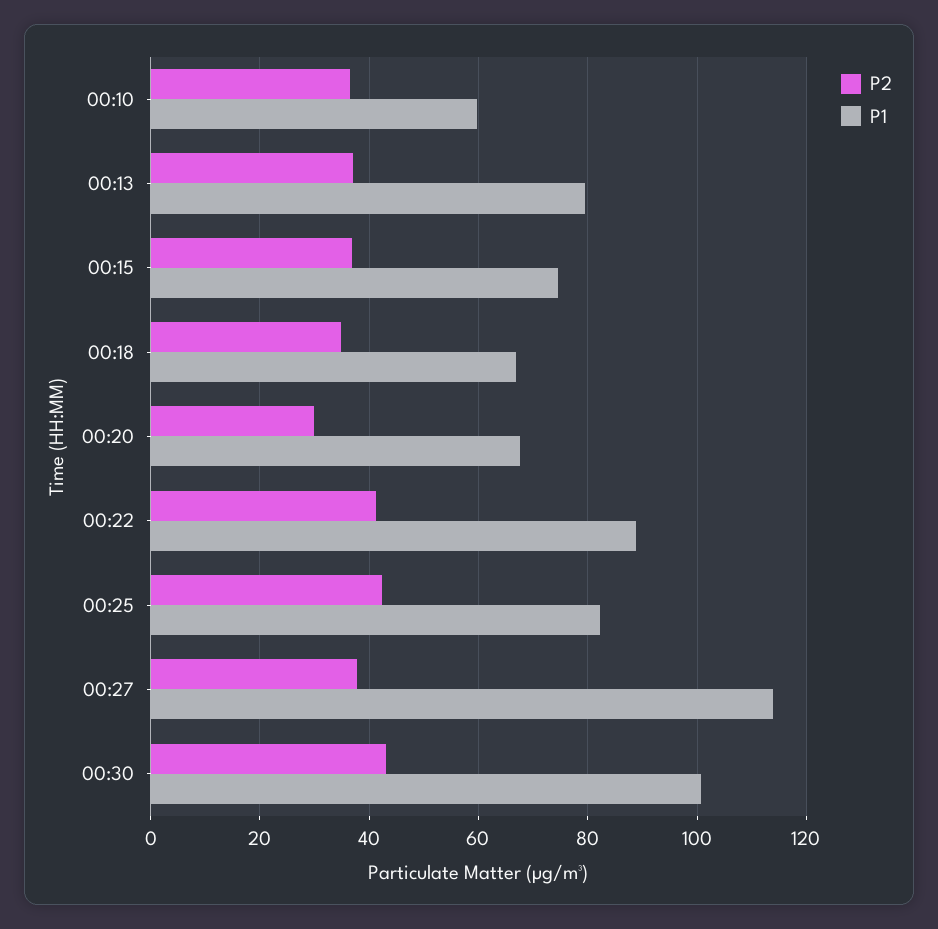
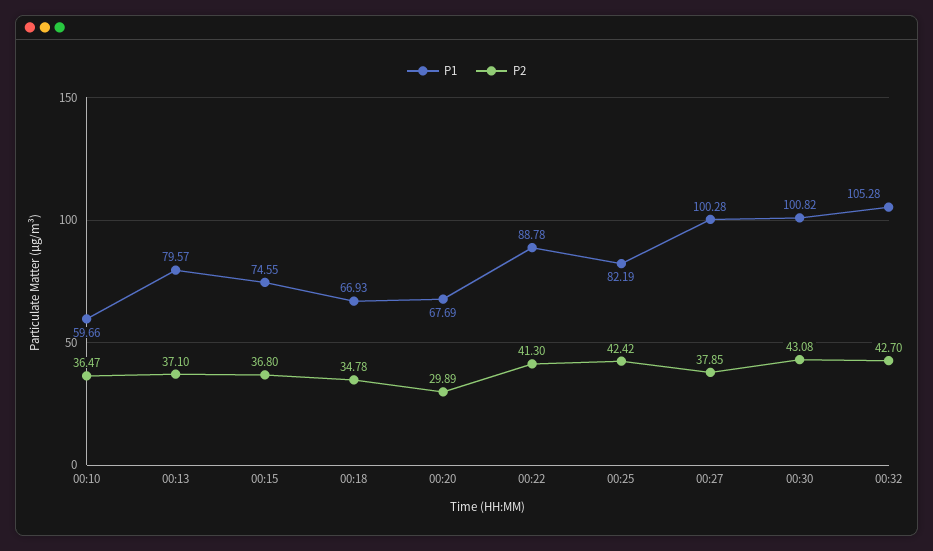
P1, 00:27: 114 -> 100.28
P1, 00:32: none -> 105.28
P2, 00:32: none -> 42.7

